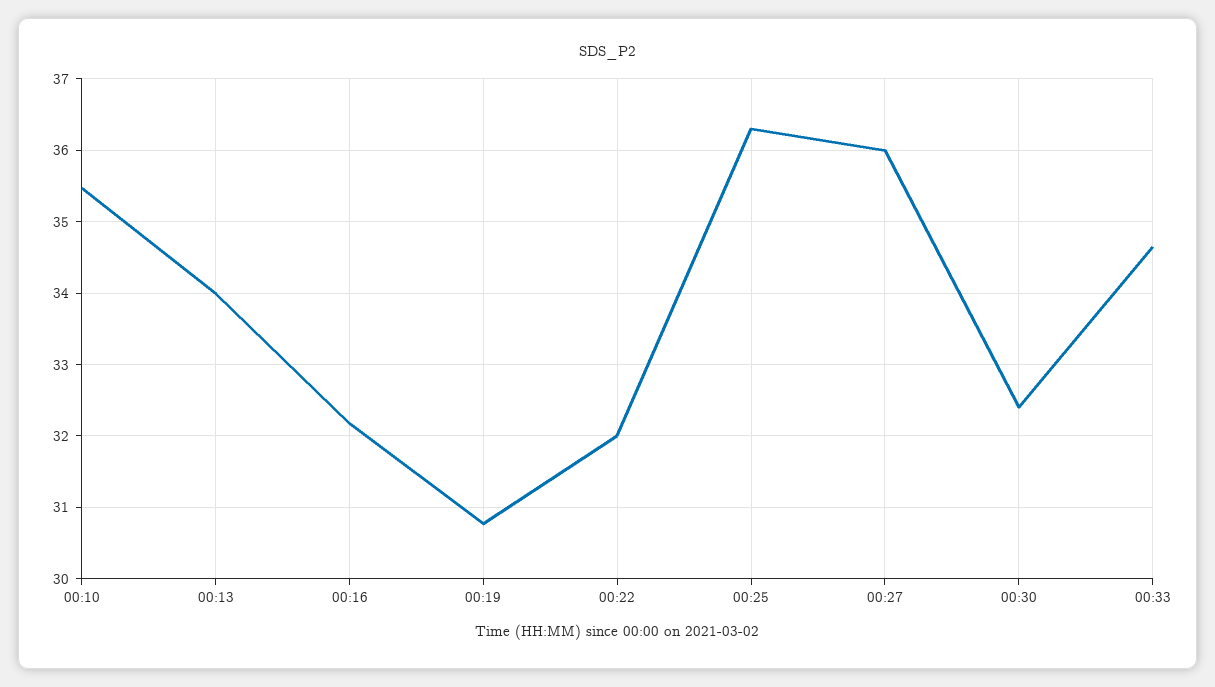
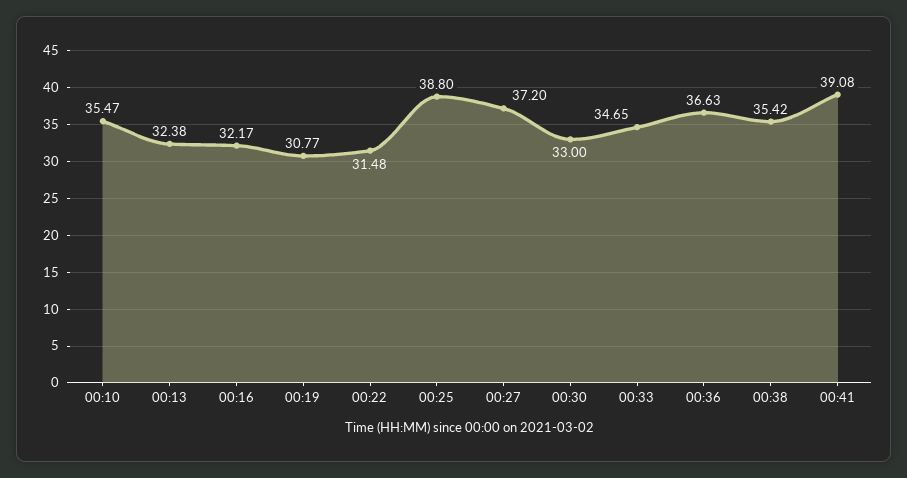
00:13: 34 -> 32.38
00:22: 32 -> 31.48
00:25: 36.3 -> 38.8
00:27: 36 -> 37.2
00:30: 32.4 -> 33
00:36: none -> 36.63
00:38: none -> 35.42
00:41: none -> 39.08

